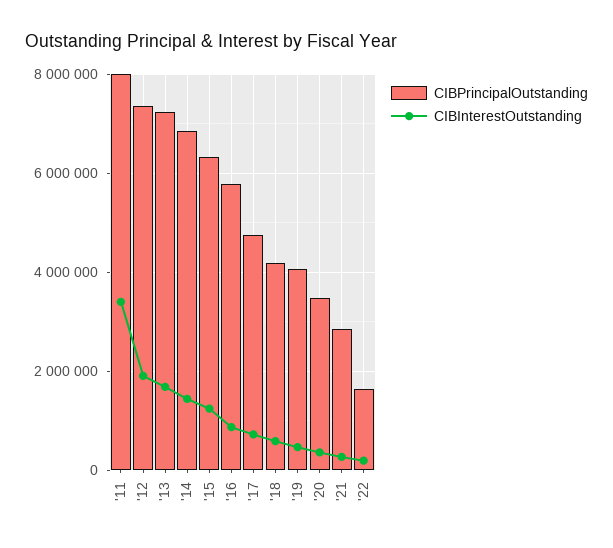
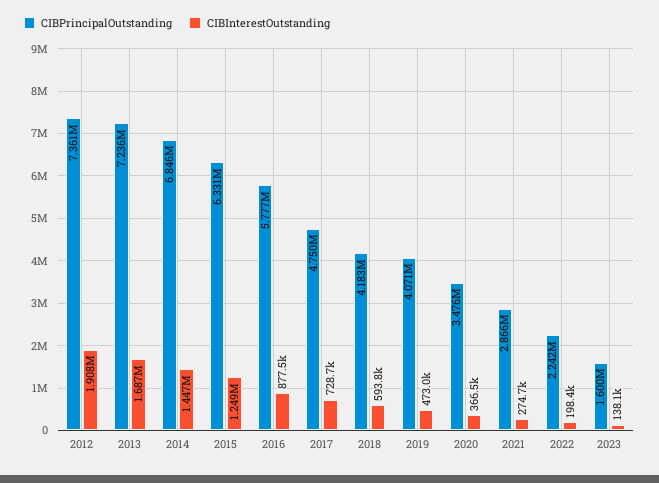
CIBPrincipalOutstanding, '11: 8000000 -> none
CIBInterestOutstanding, '11: 3400000 -> none
CIBPrincipalOutstanding, '22: 1600000 -> 2242000
CIBPrincipalOutstanding, 2023: none -> 1600000
CIBInterestOutstanding, 2023: none -> 138100

